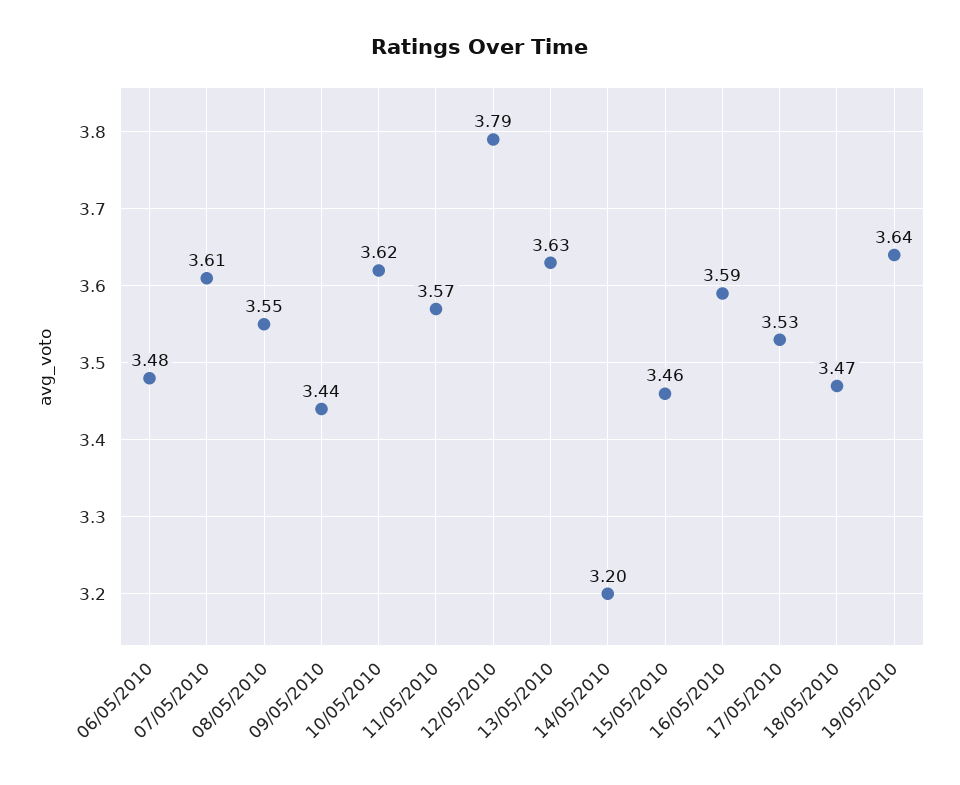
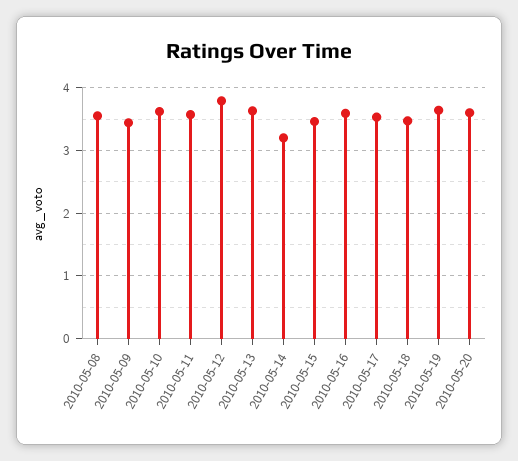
06/05/2010: 3.48 -> none
07/05/2010: 3.61 -> none
2010-05-20: none -> 3.6

